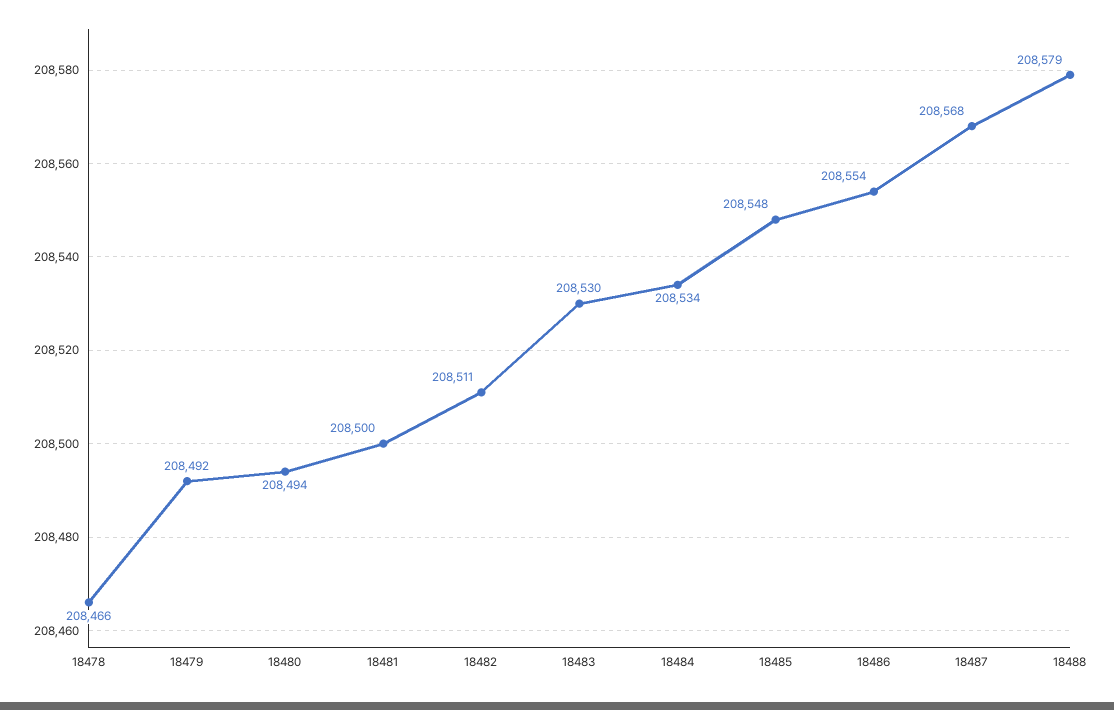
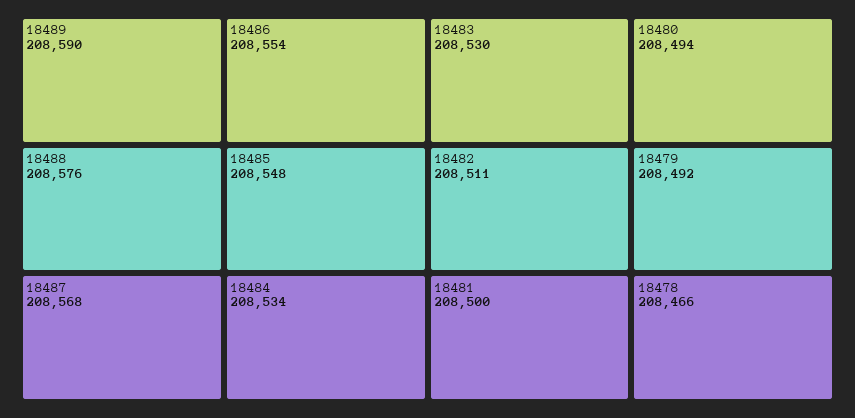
18488: 208579 -> 208576
18489: none -> 208590

